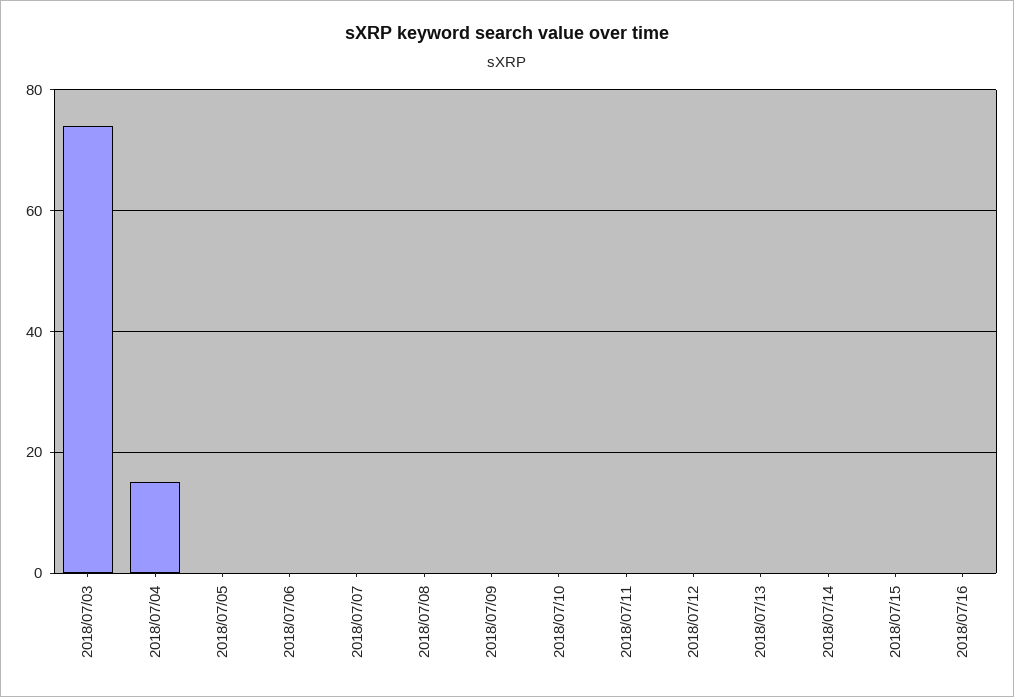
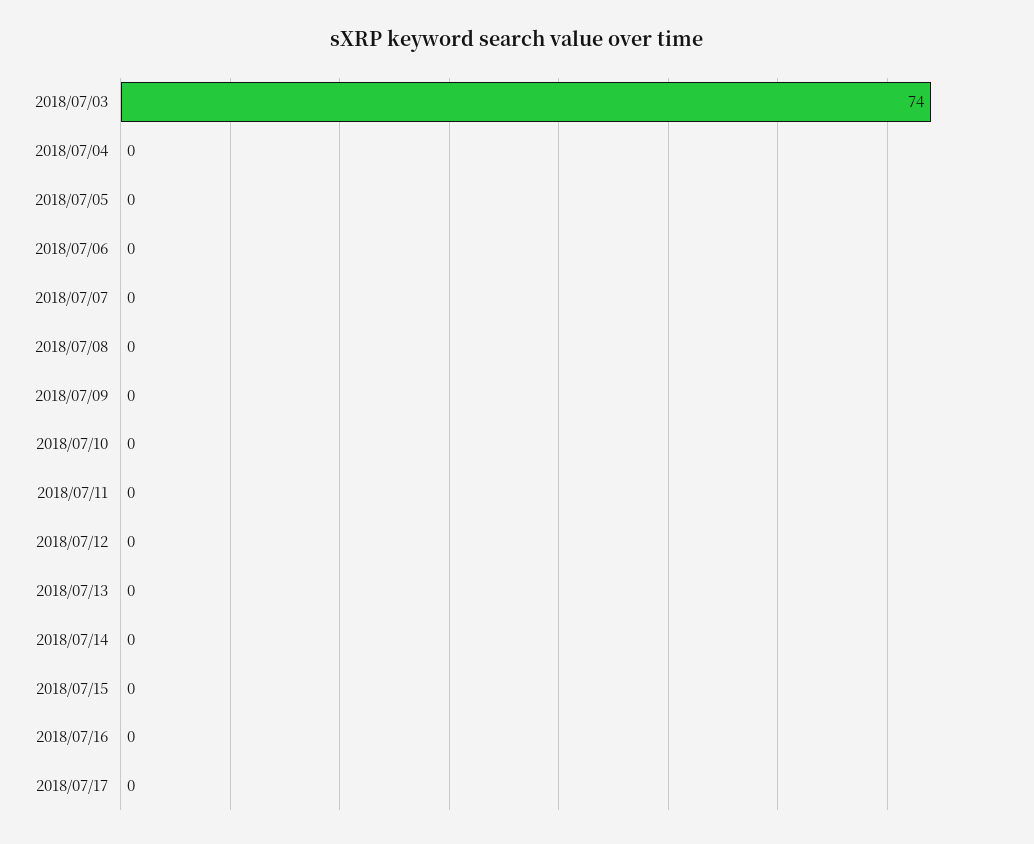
2018/07/04: 15 -> 0
2018/07/17: none -> 0

